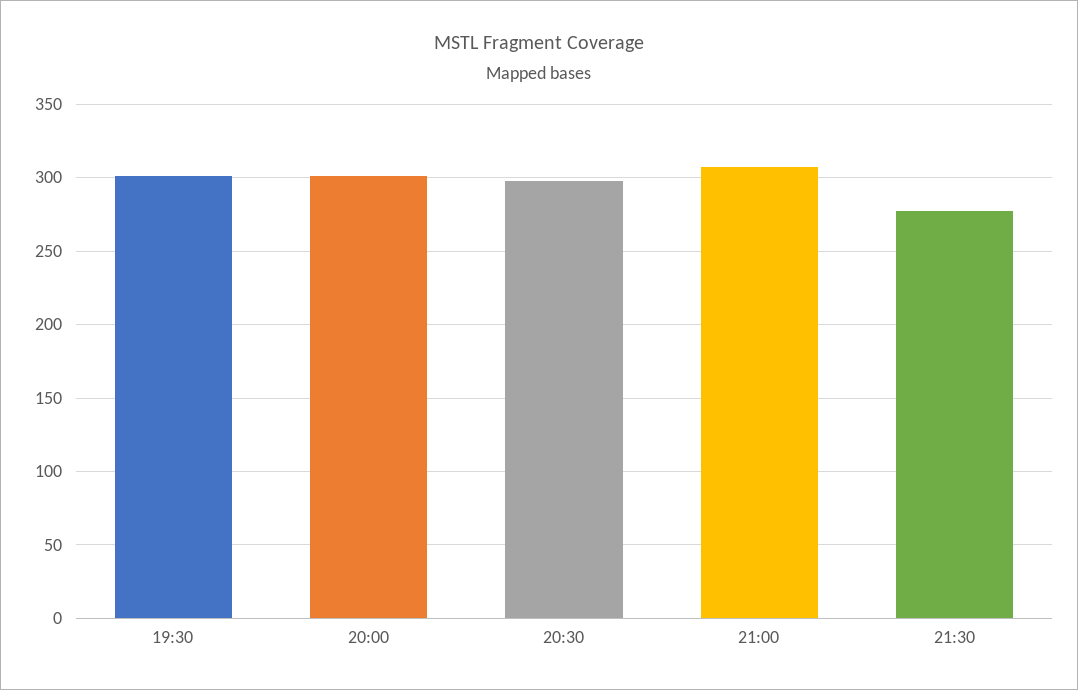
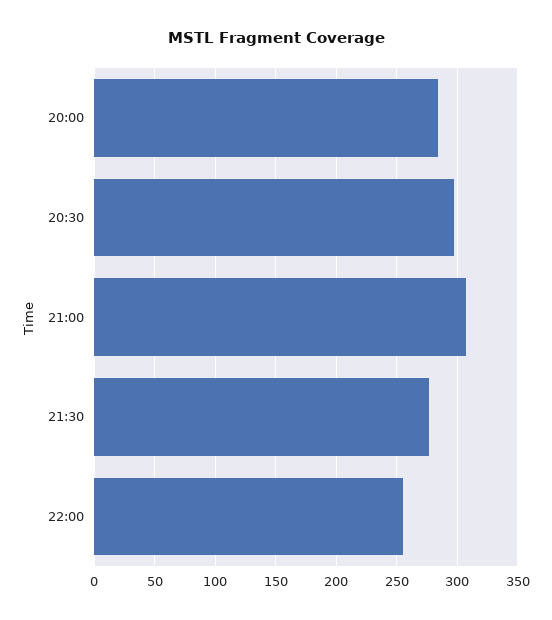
19:30: 300 -> none
20:00: 300 -> 285
22:00: none -> 255

